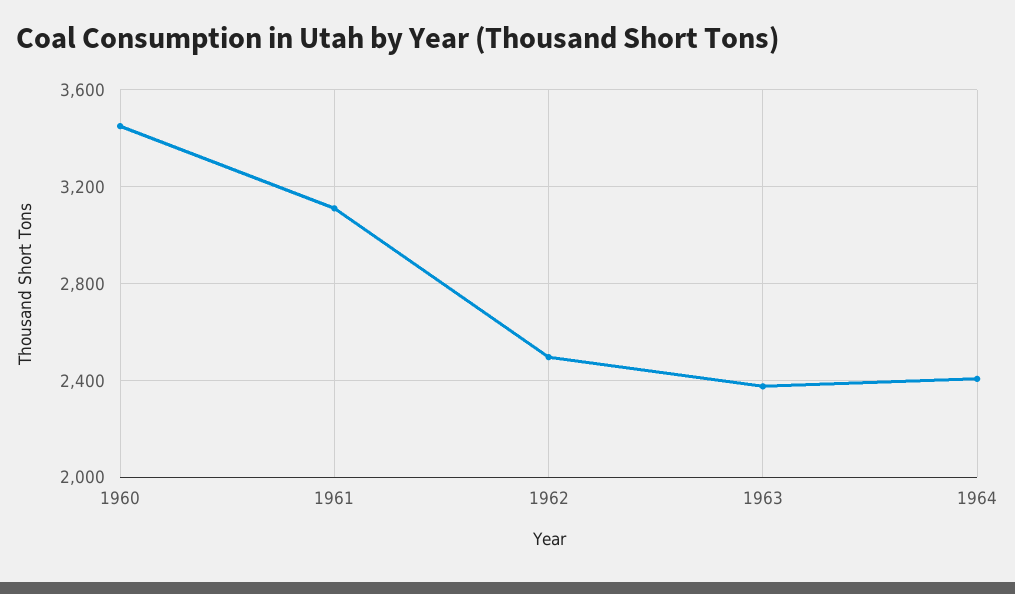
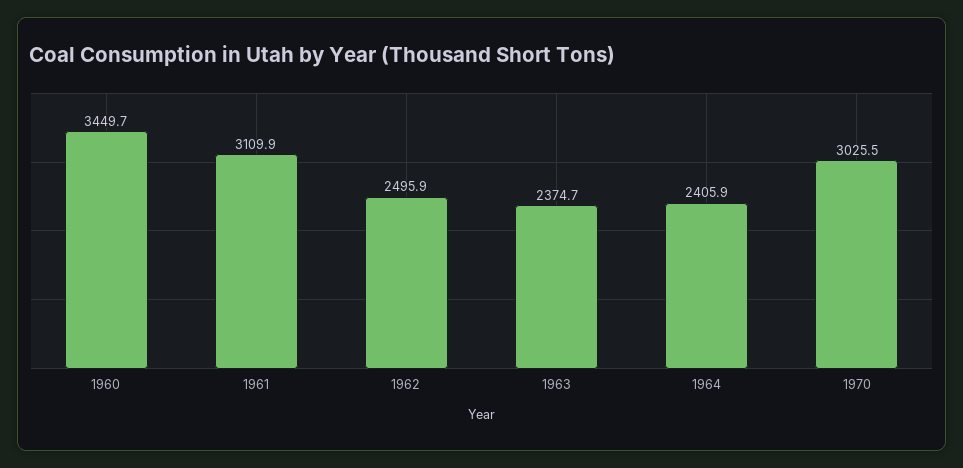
1970: none -> 3025.5

